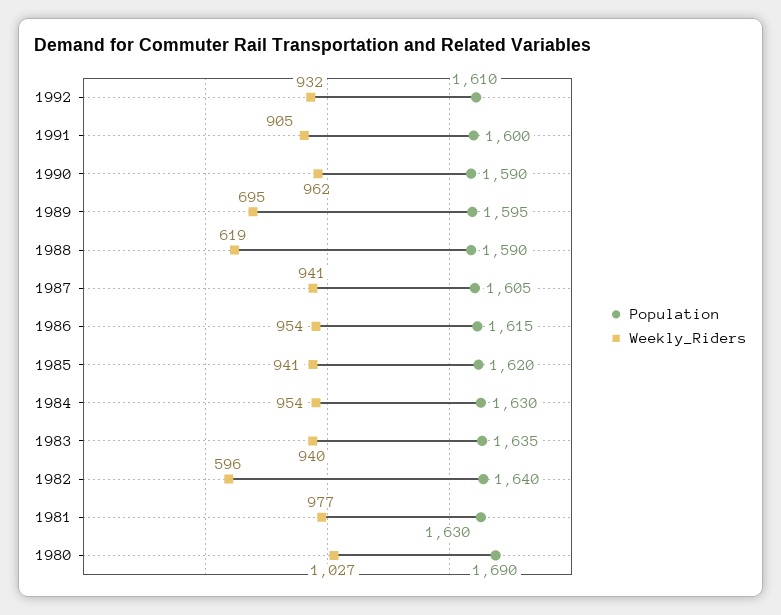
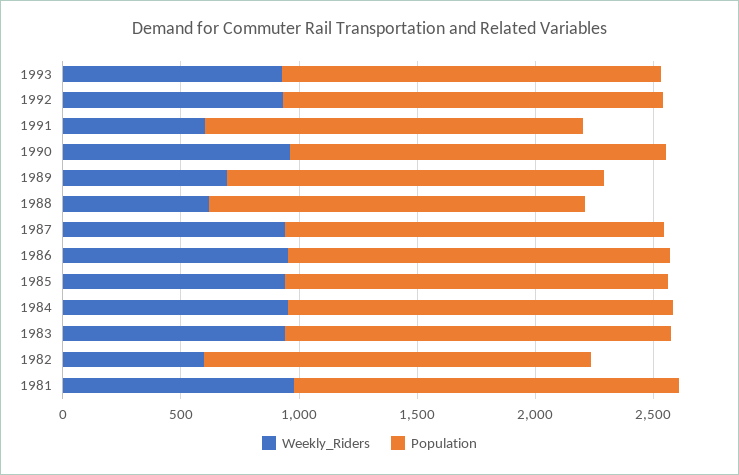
Weekly_Riders, 1991: 905 -> 600
Population, 1980: 1690 -> none
Weekly_Riders, 1980: 1027 -> none
Weekly_Riders, 1993: none -> 900
Population, 1993: none -> 1600

